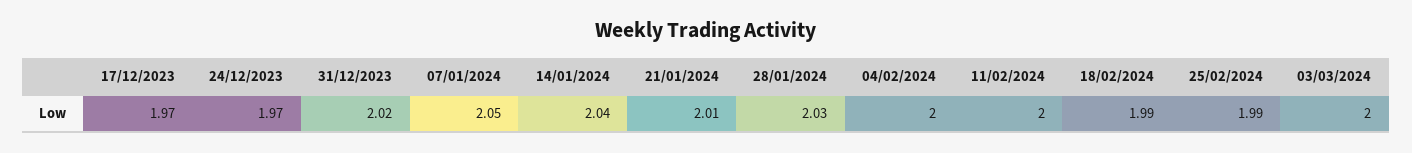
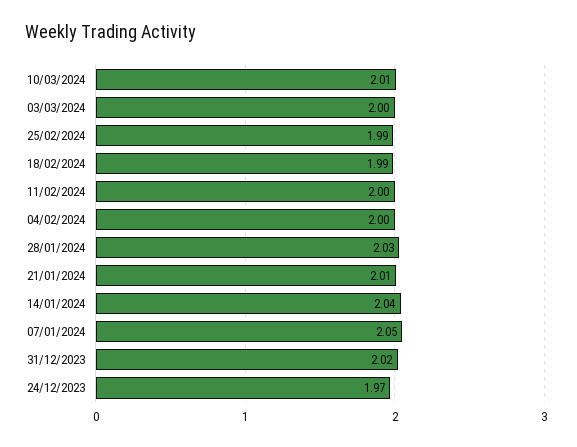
17/12/2023: 1.97 -> none
10/03/2024: none -> 2.01

